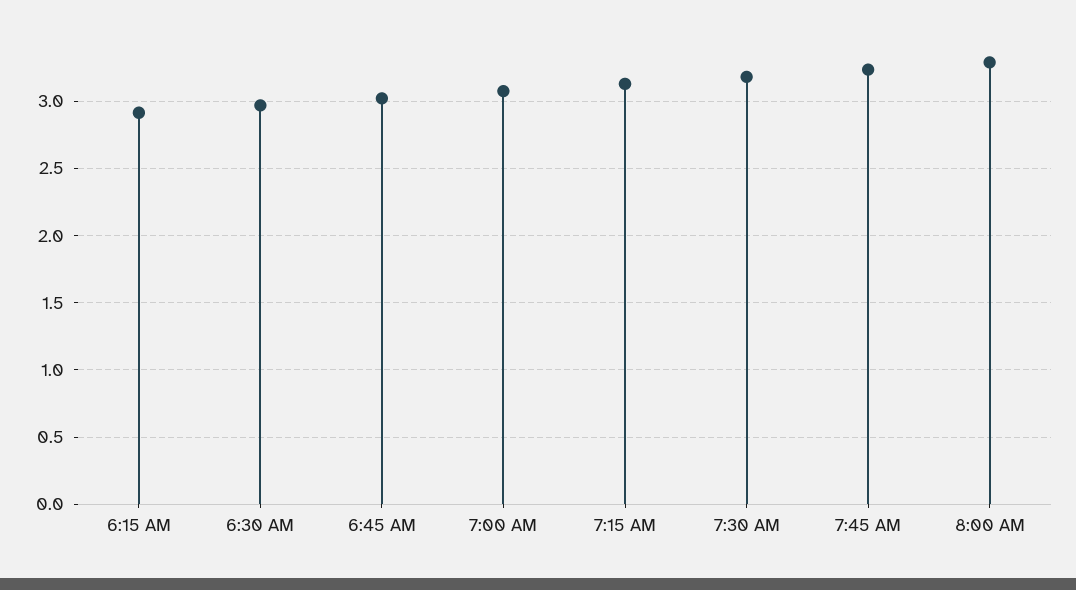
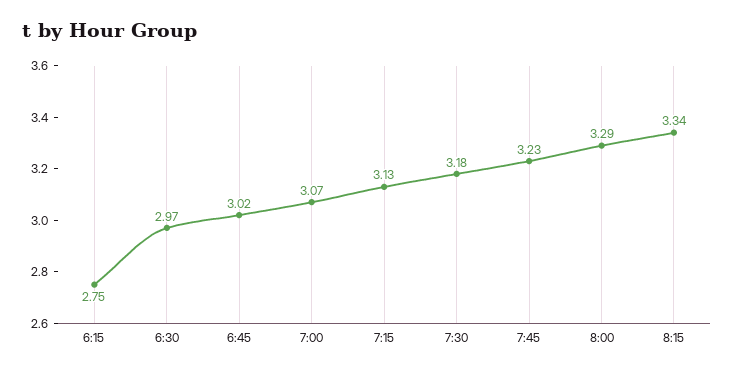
6:15 AM: 2.9 -> 2.75
8:15: none -> 3.34

